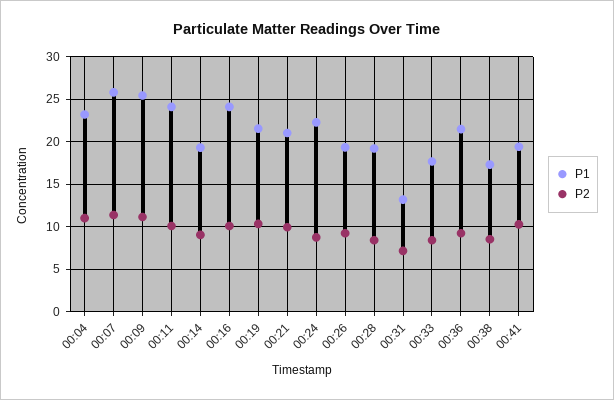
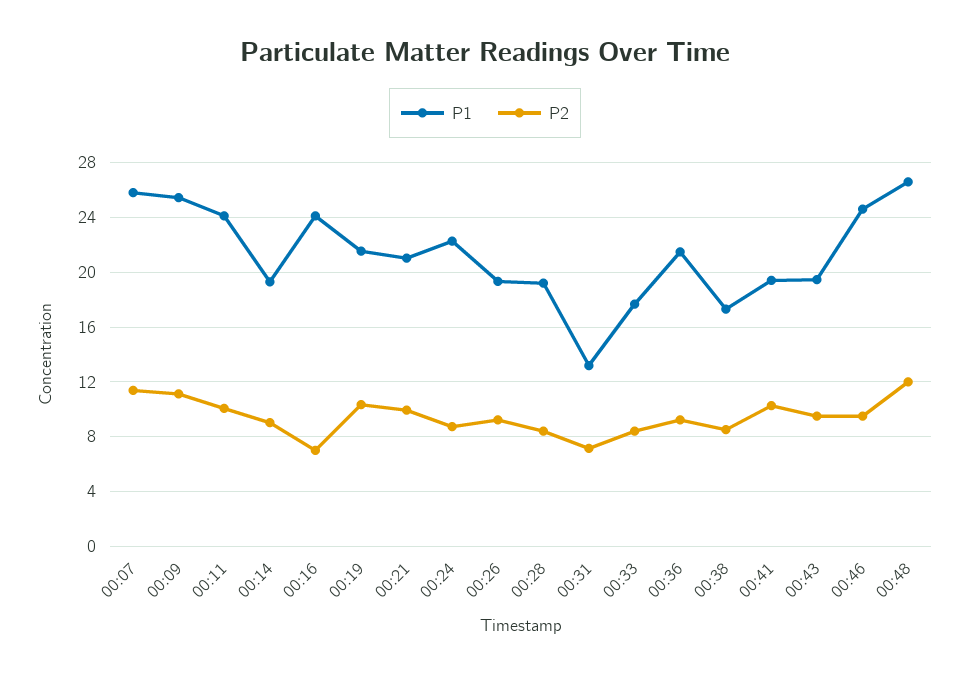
P1, 00:04: 23 -> none
P2, 00:04: 11 -> none
P2, 00:16: 10 -> 7
P1, 00:43: none -> 19.5
P2, 00:43: none -> 9.5
P1, 00:46: none -> 24.5
P2, 00:46: none -> 9.5
P1, 00:48: none -> 26.5
P2, 00:48: none -> 12

